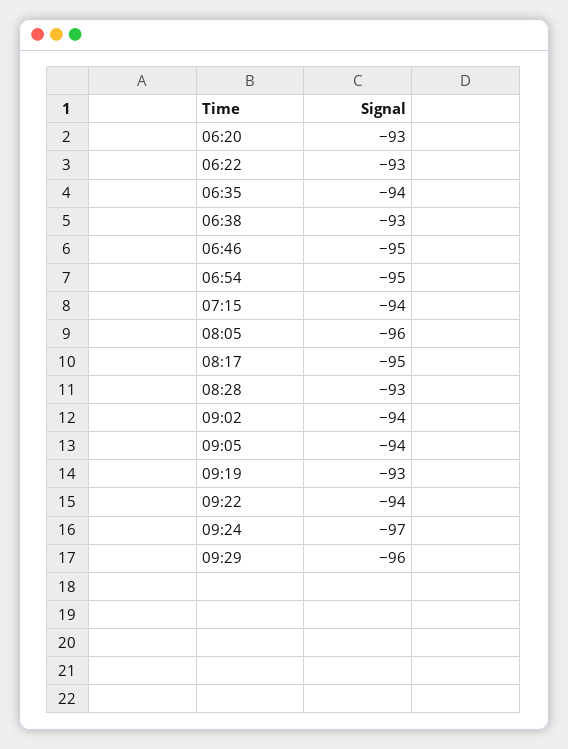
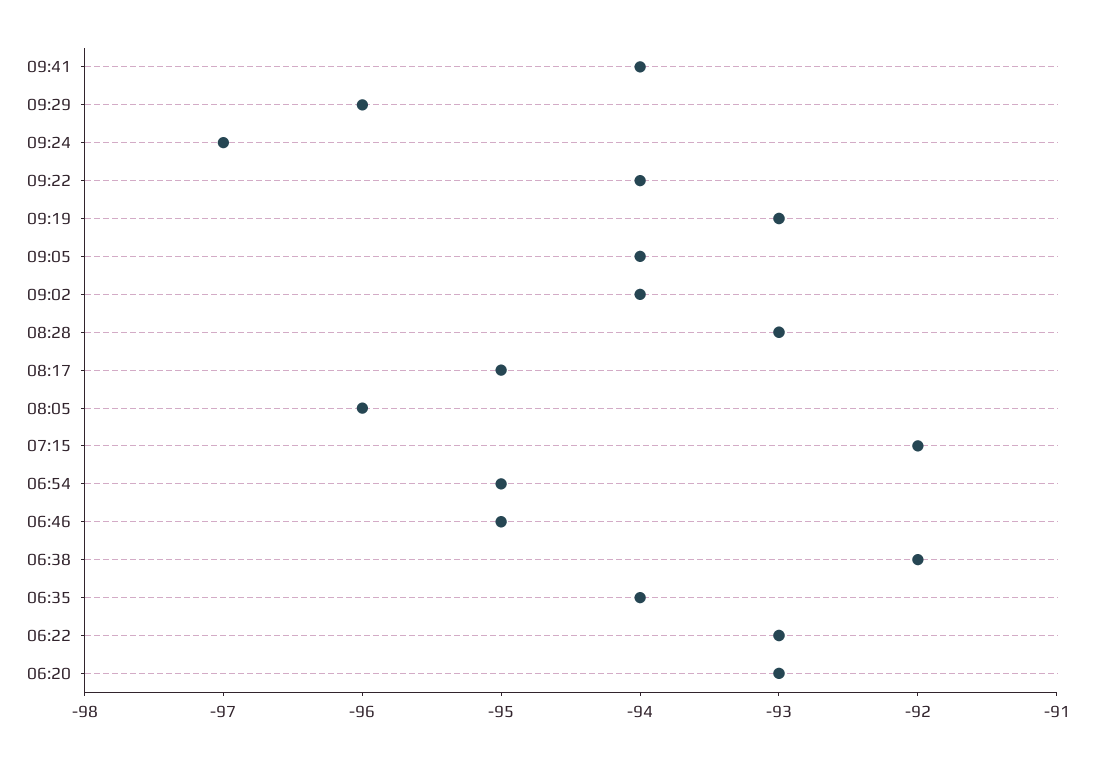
06:38: -93 -> -92
07:15: -94 -> -92
09:41: none -> -94

